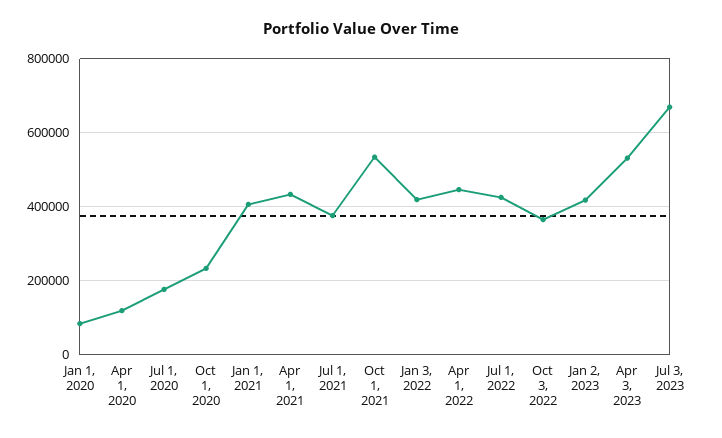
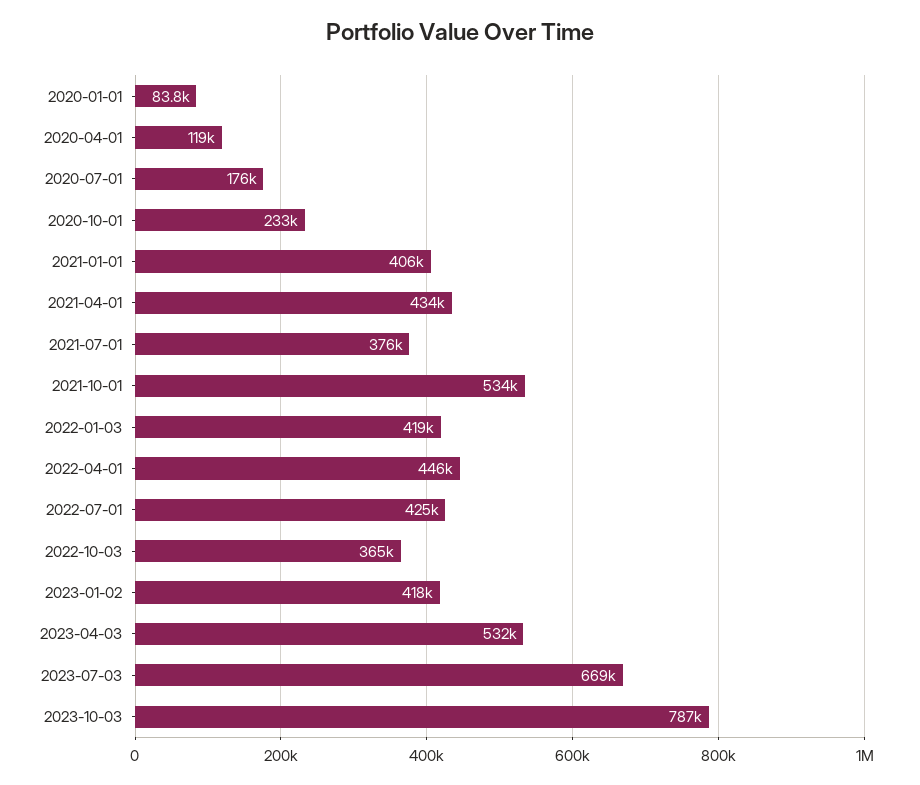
2023-10-03: none -> 787000

